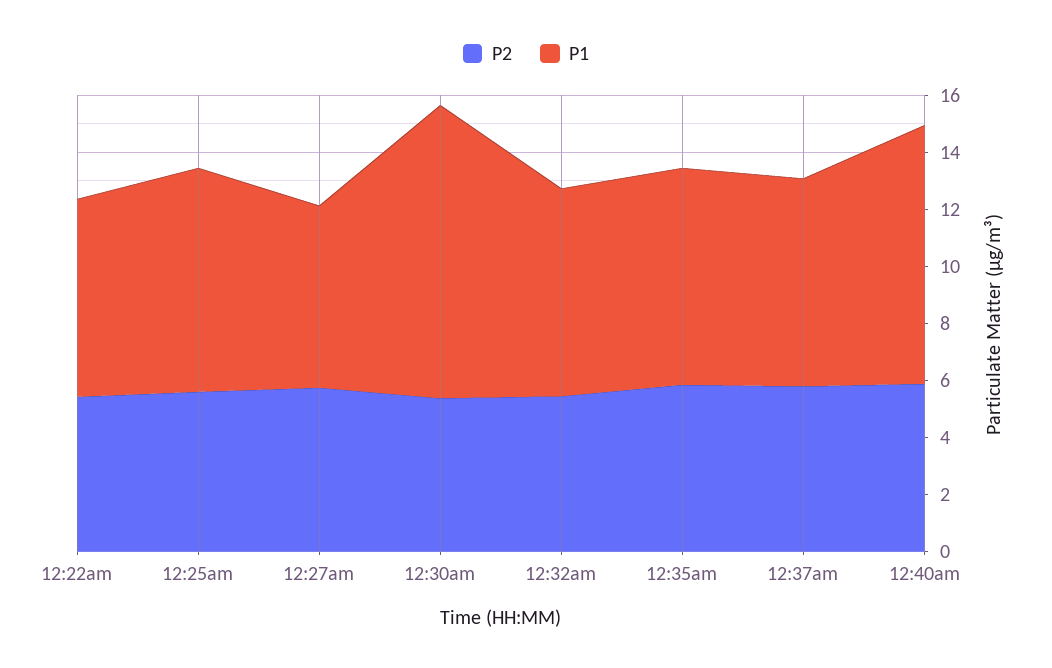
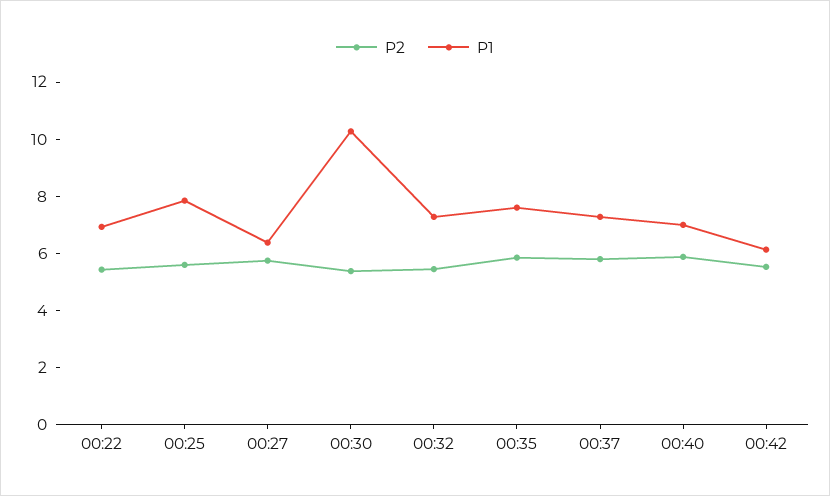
P1, 12:40am: 9 -> 7
P2, 00:42: none -> 5.5
P1, 00:42: none -> 6

